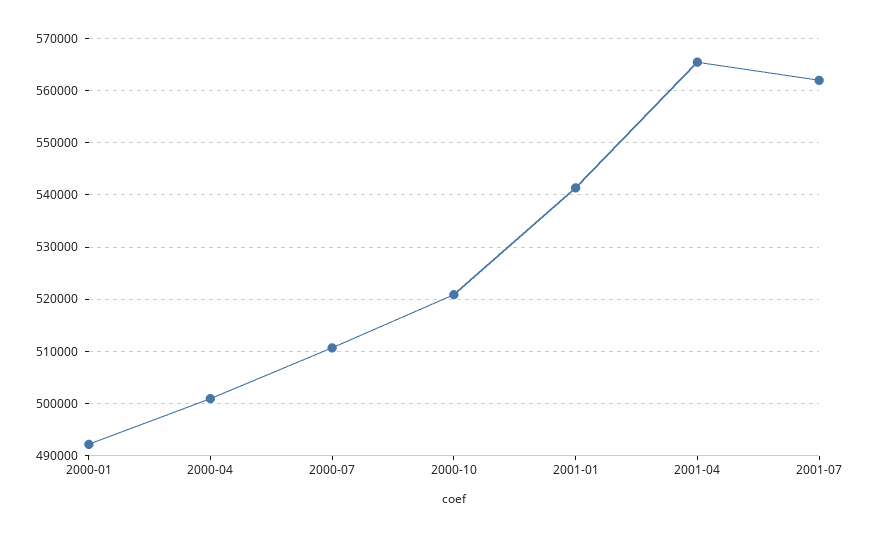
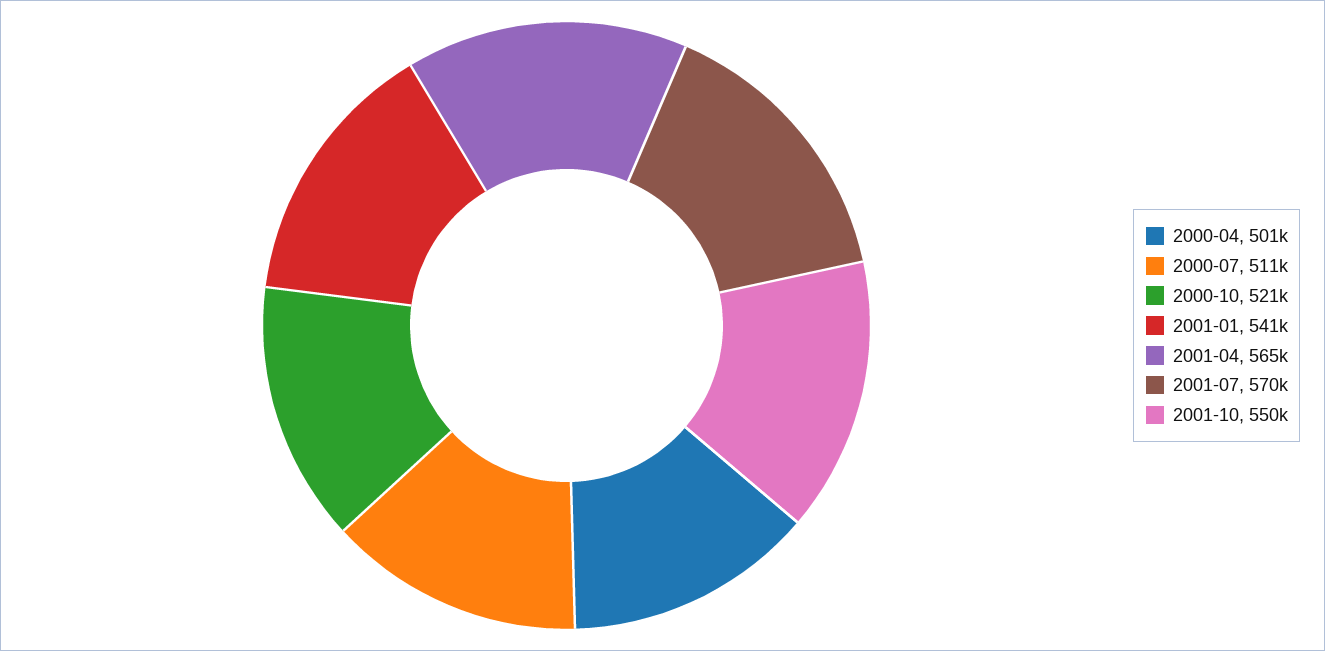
2000-01: 492000 -> none
2001-07: 562000 -> 570000
2001-10: none -> 550000

